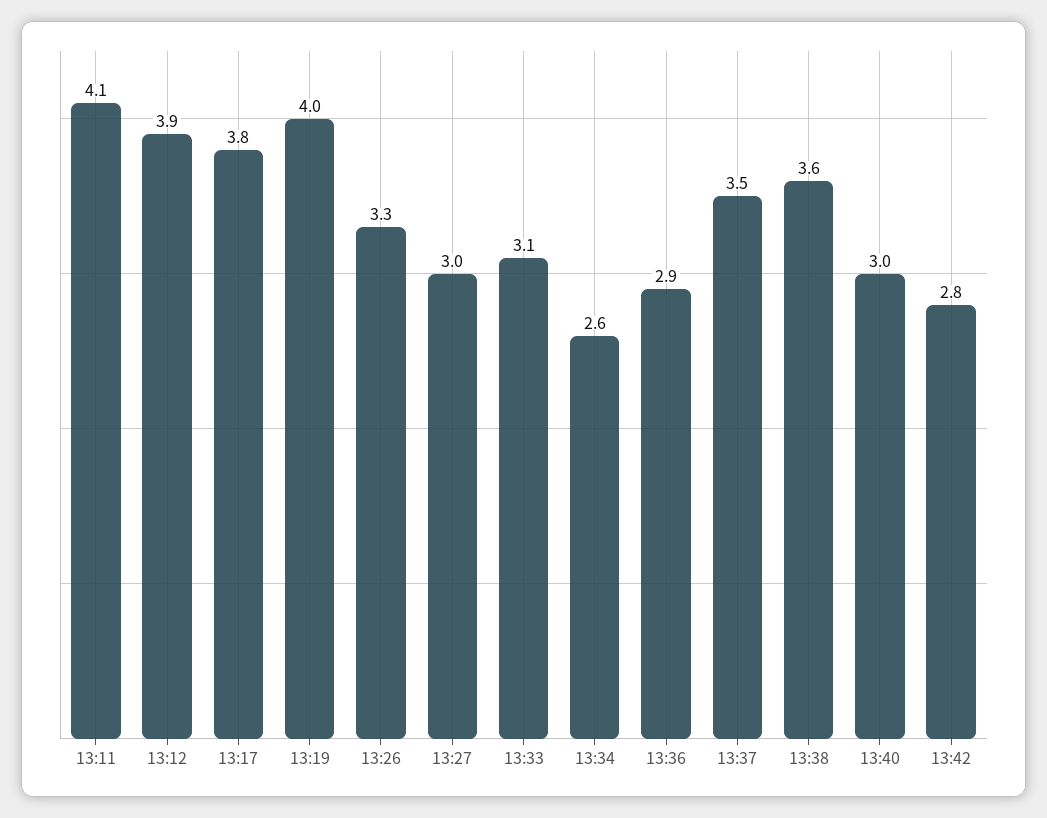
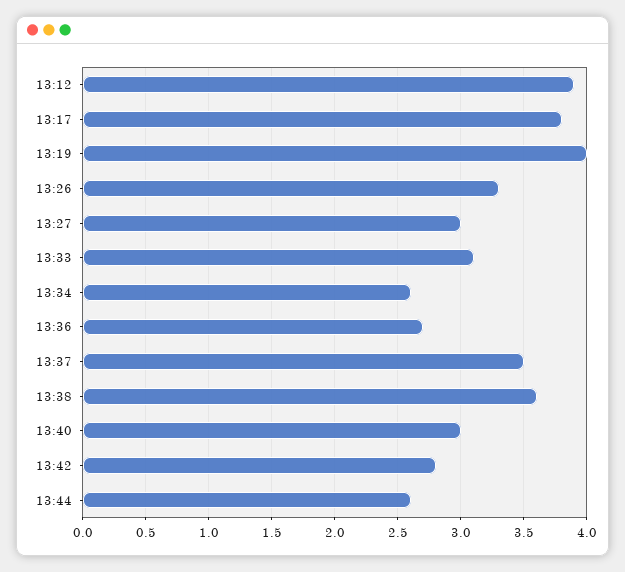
13:11: 4.1 -> none
13:36: 2.9 -> 2.7
13:44: none -> 2.6

